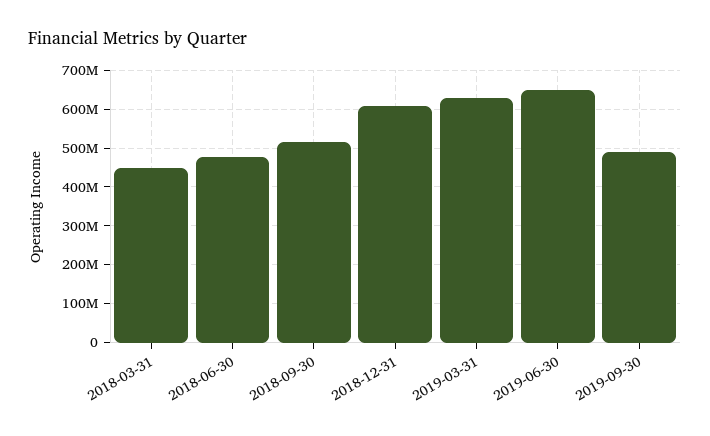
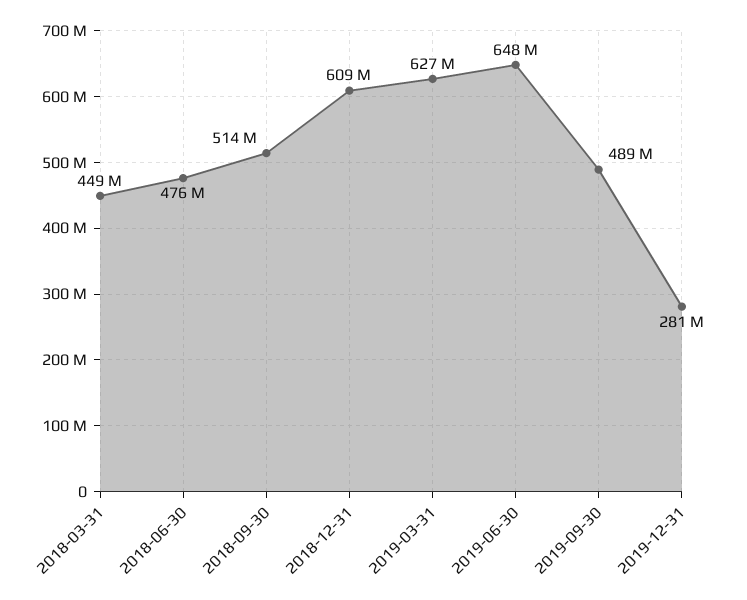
2019-12-31: none -> 281000000

